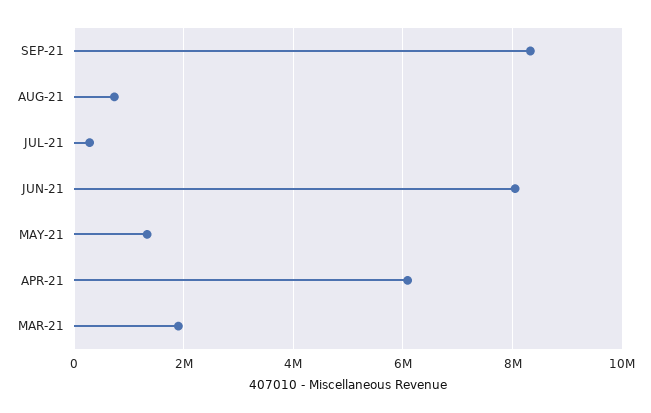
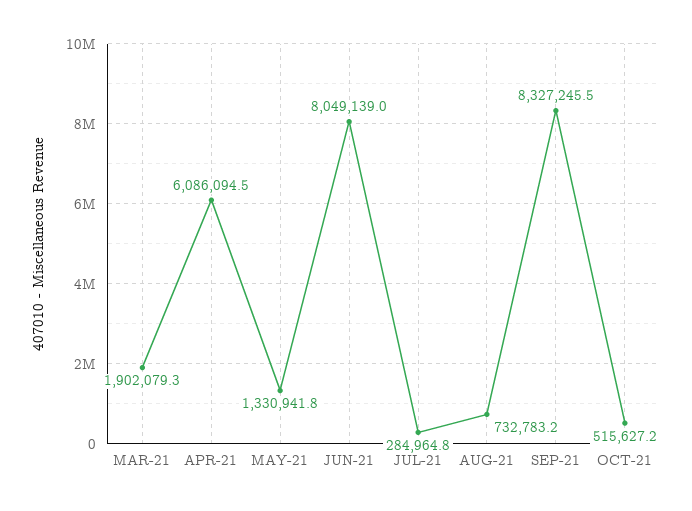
OCT-21: none -> 515627.2

